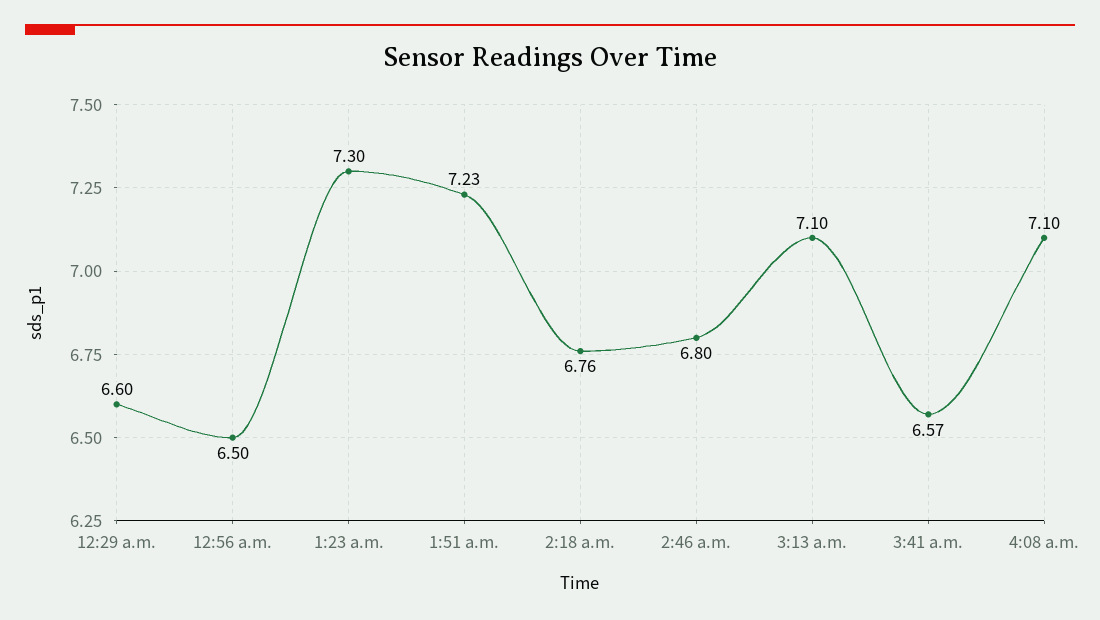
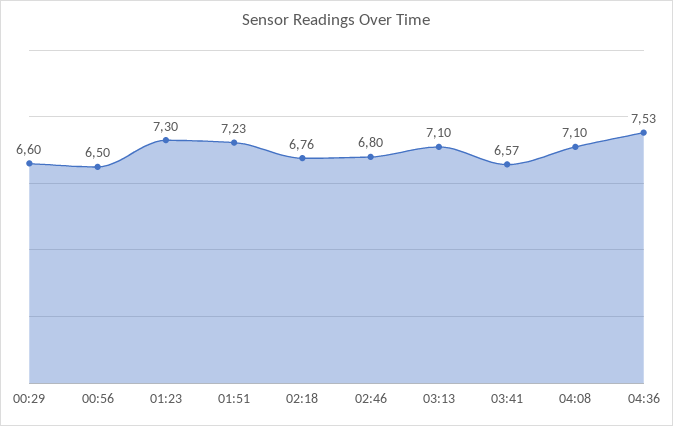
04:36: none -> 7.53

